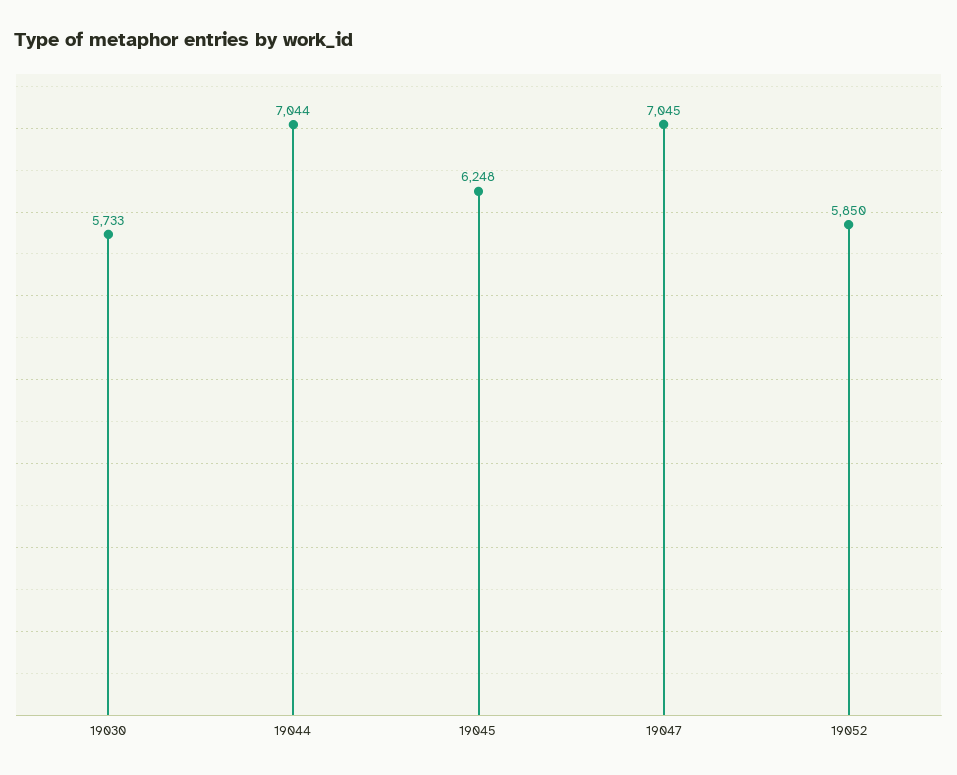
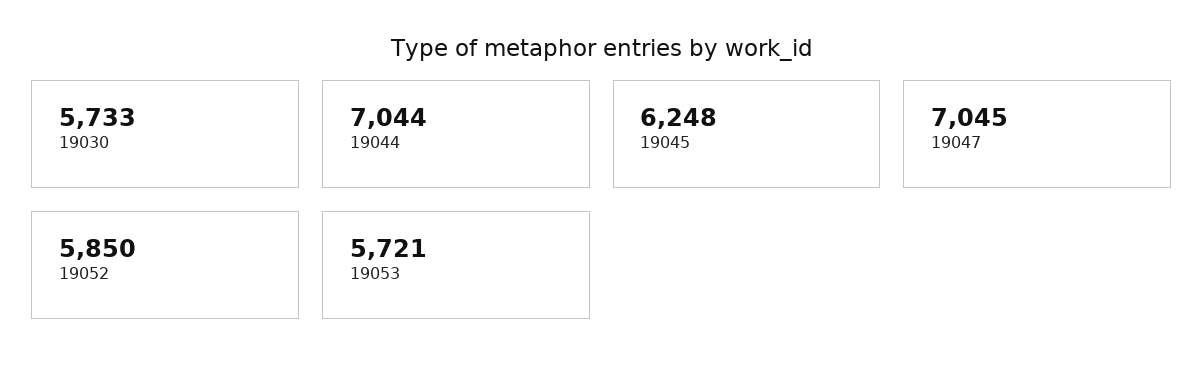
19053: none -> 5721

